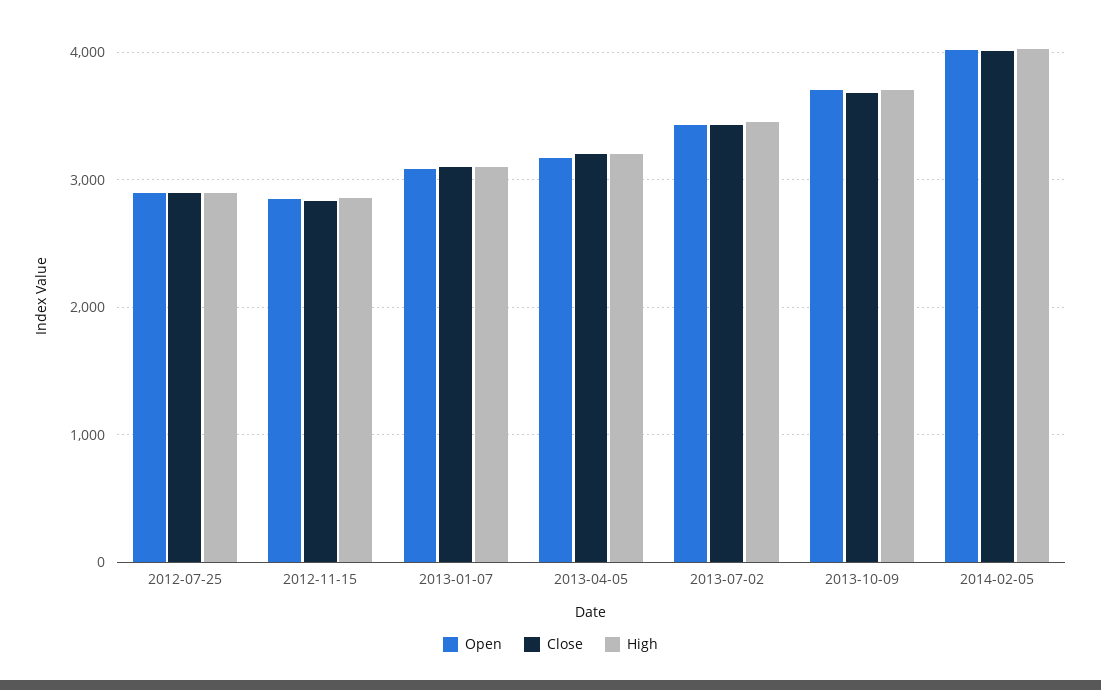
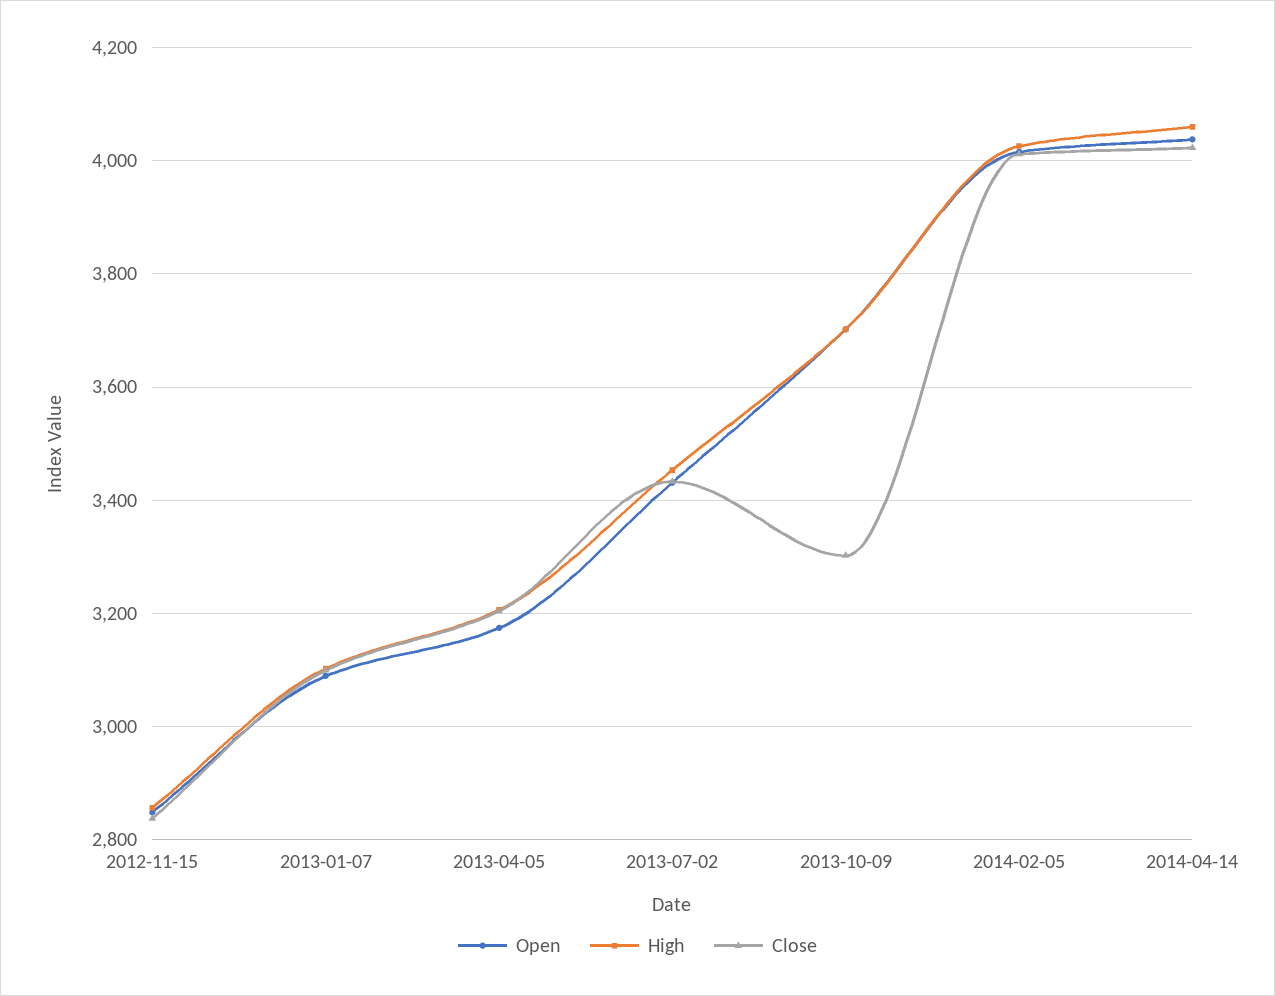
Open, 2012-07-25: 2900 -> none
Close, 2012-07-25: 2900 -> none
High, 2012-07-25: 2900 -> none
Close, 2013-10-09: 3700 -> 3300
Open, 2014-04-14: none -> 4040
High, 2014-04-14: none -> 4060
Close, 2014-04-14: none -> 4020

